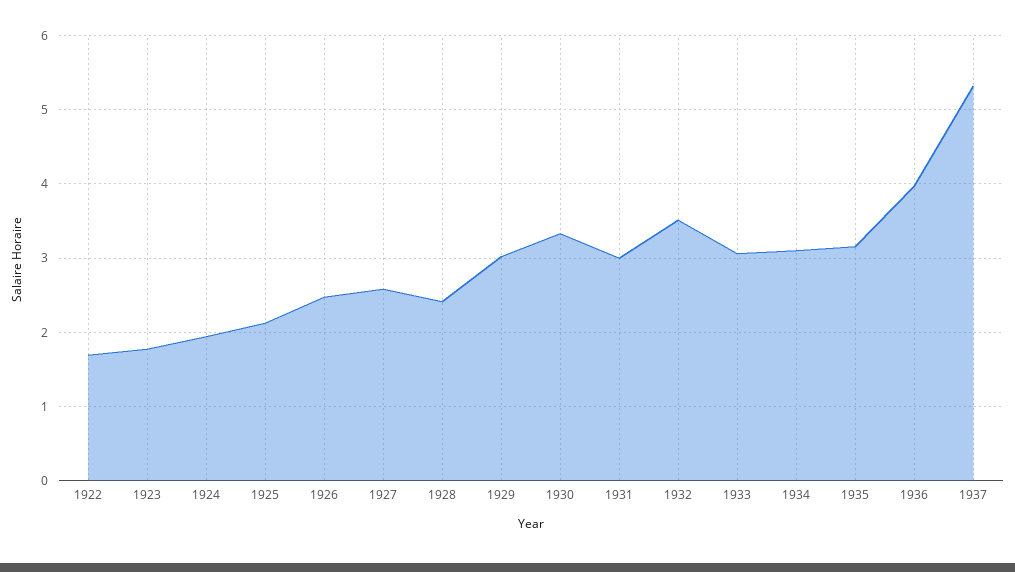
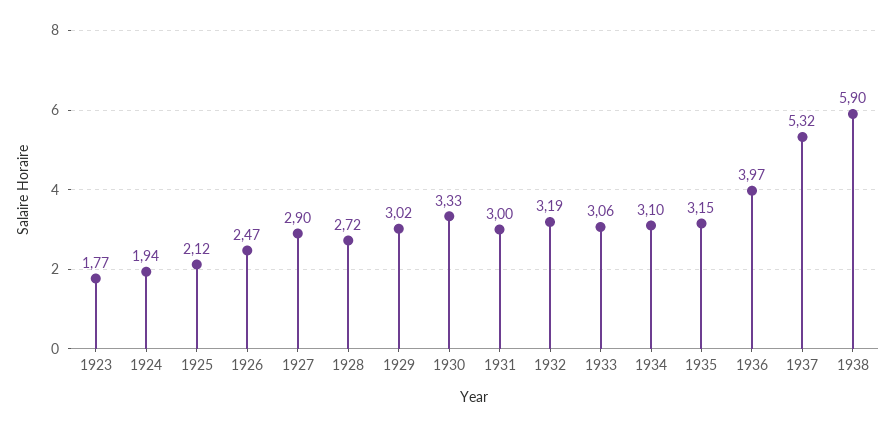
1922: 1.7 -> none
1927: 2.6 -> 2.9
1928: 2.4 -> 2.72
1932: 3.5 -> 3.19
1938: none -> 5.9

